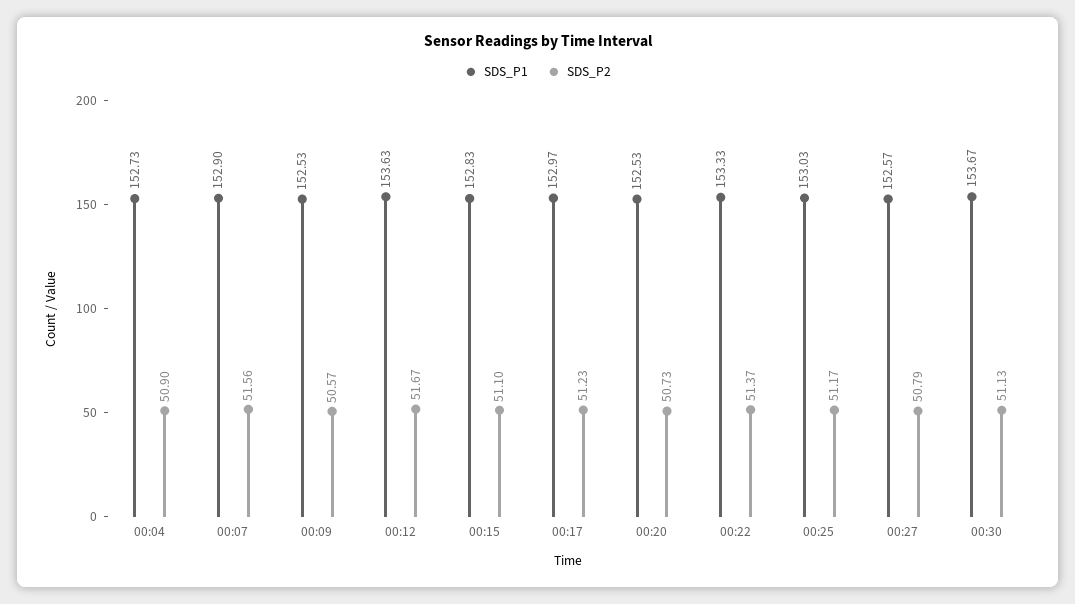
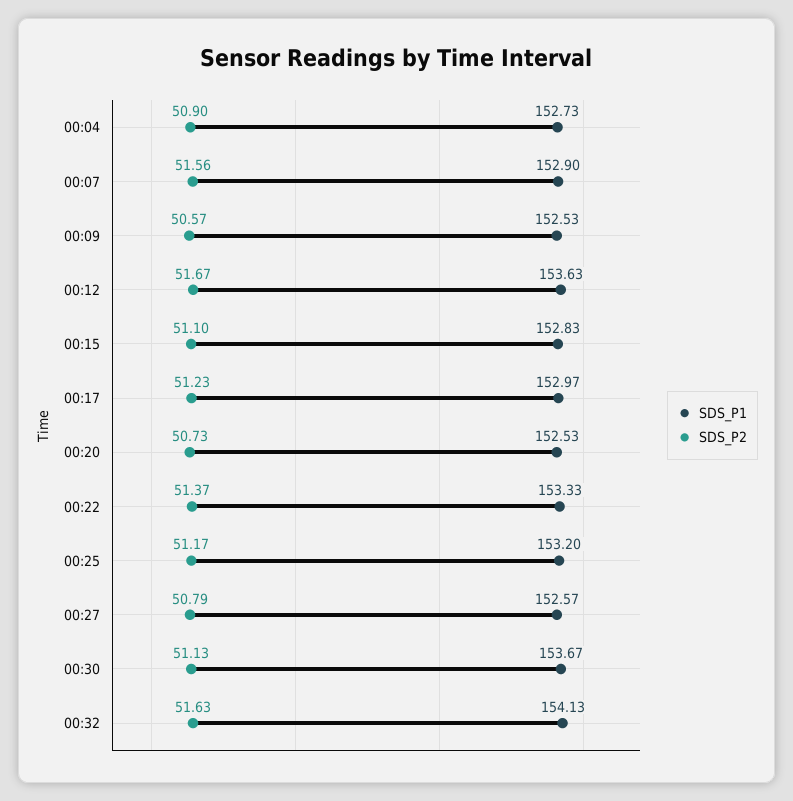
SDS_P1, 00:25: 153.03 -> 153.2
SDS_P1, 00:32: none -> 154.13
SDS_P2, 00:32: none -> 51.63

